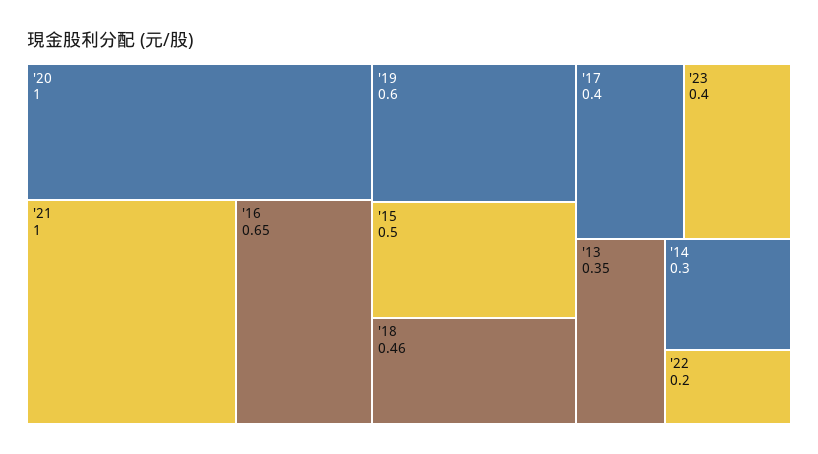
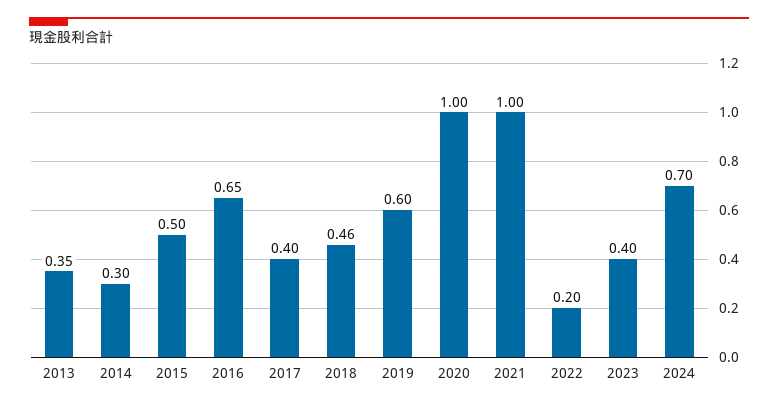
2024: none -> 0.7

